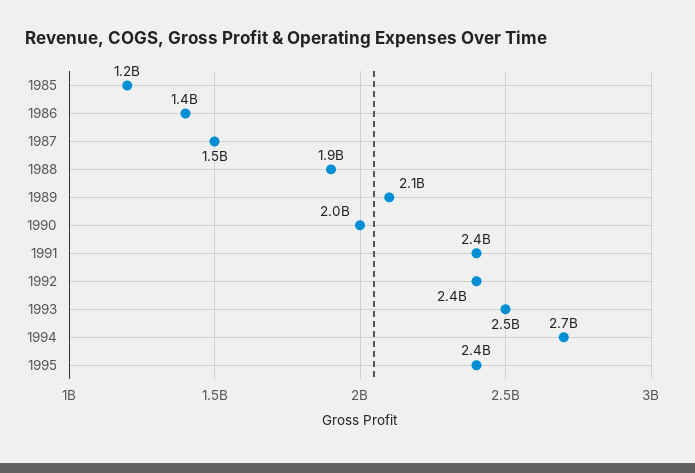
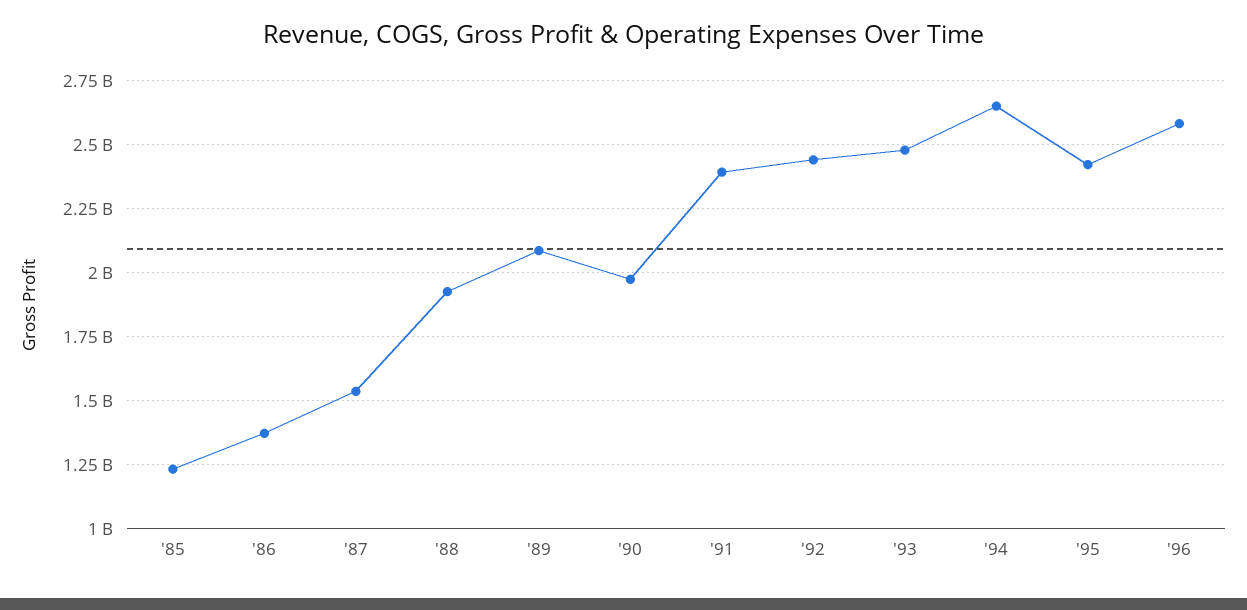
'96: none -> 2575000000

